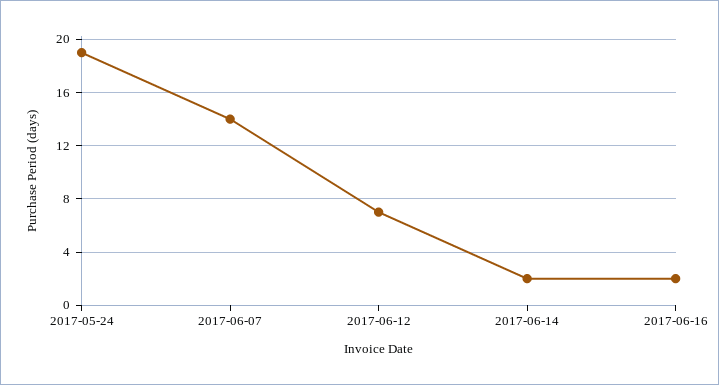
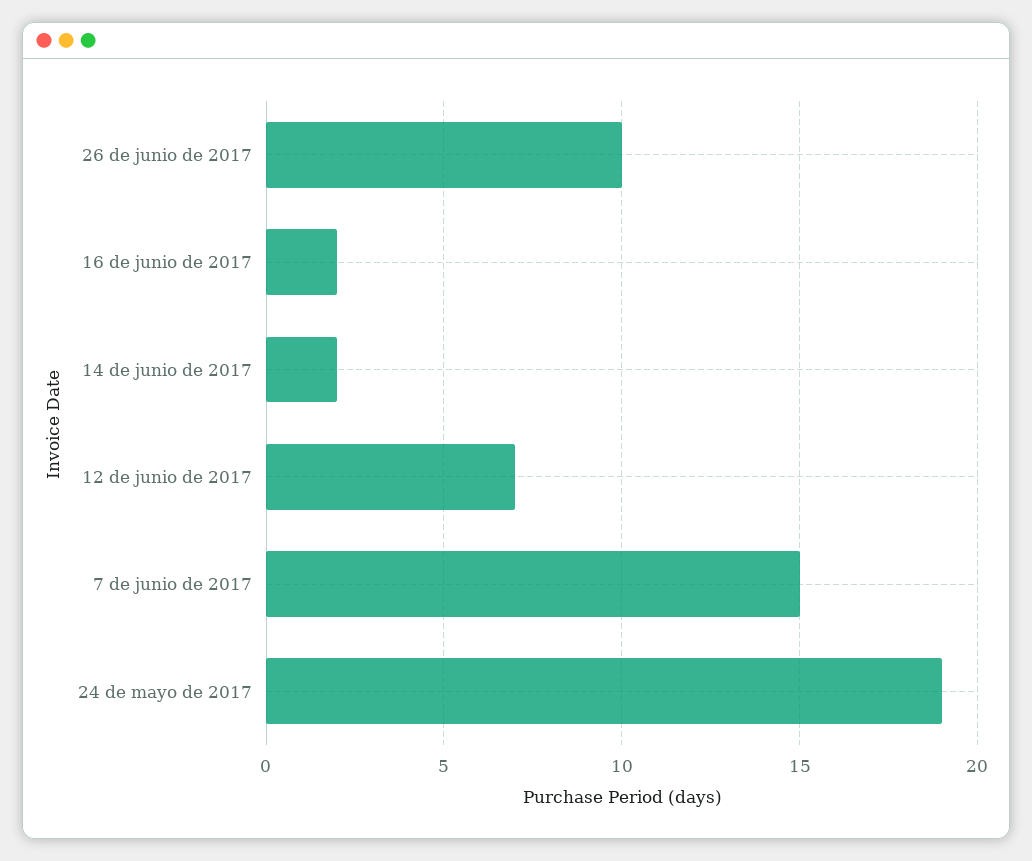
2017-06-07: 14 -> 15
26 de junio de 2017: none -> 10

